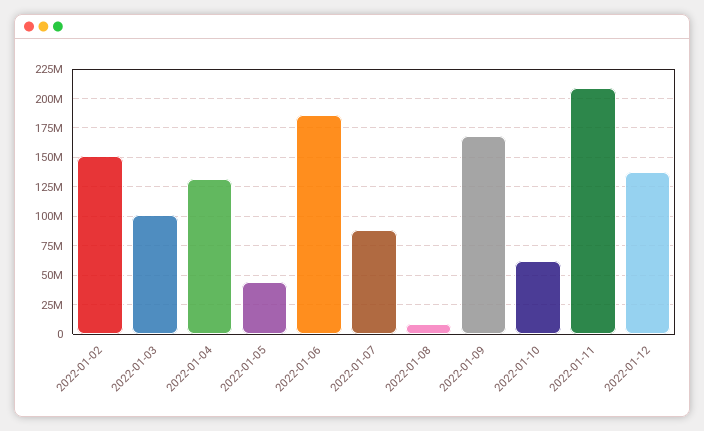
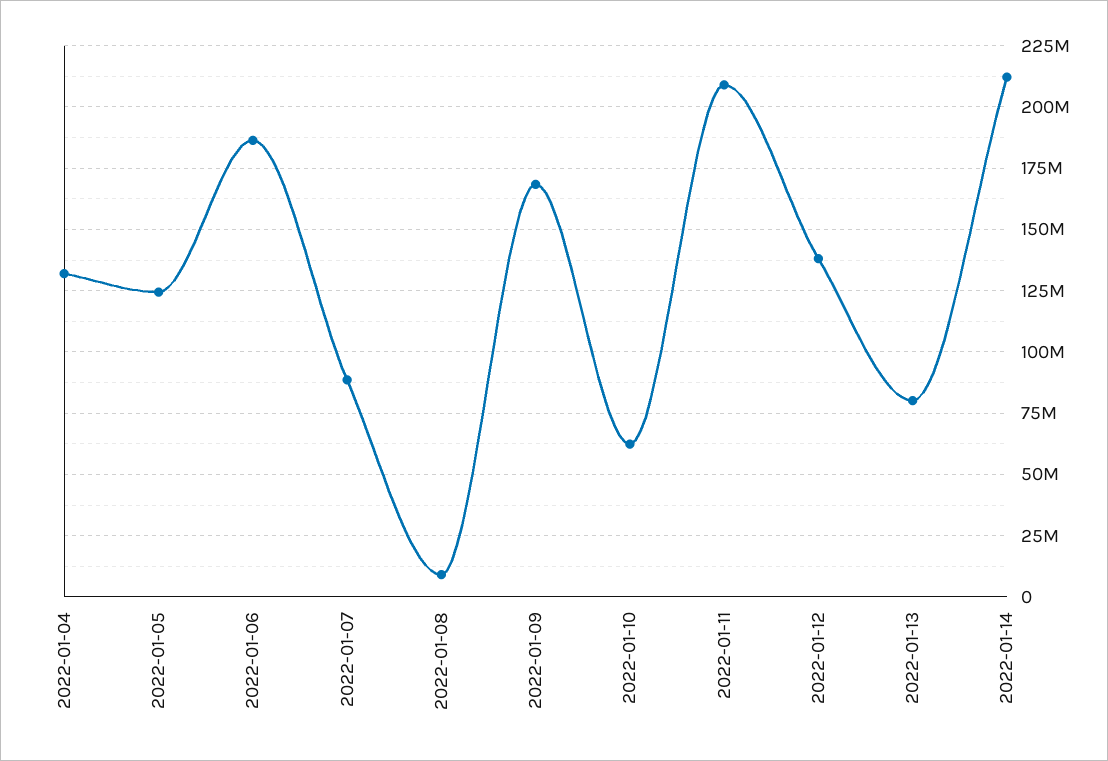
2022-01-02: 150000000 -> none
2022-01-03: 100000000 -> none
2022-01-05: 50000000 -> 125000000
2022-01-13: none -> 80000000
2022-01-14: none -> 212500000

